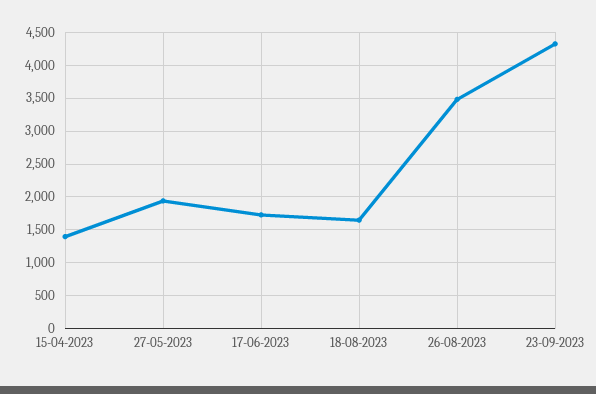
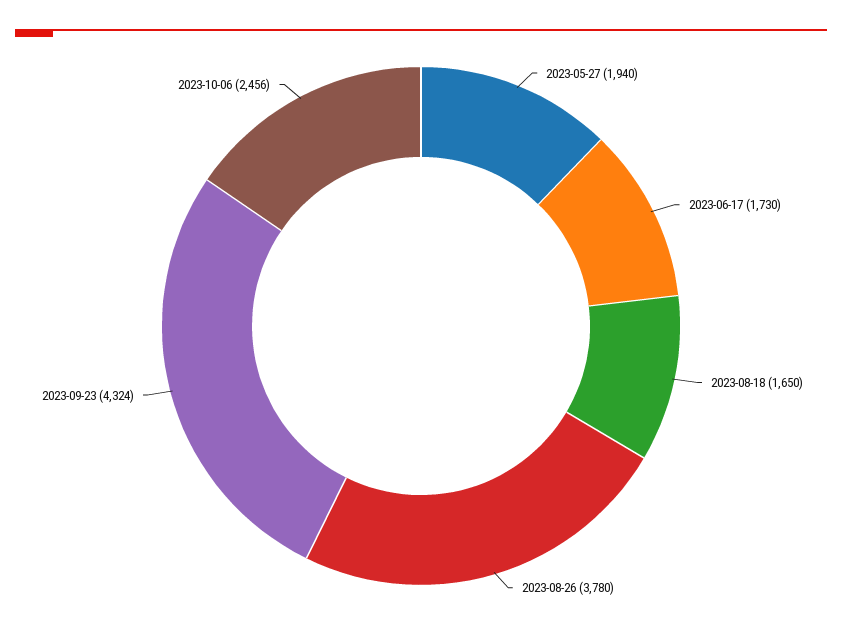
15-04-2023: 1400 -> none
26-08-2023: 3500 -> 3780
2023-10-06: none -> 2456

